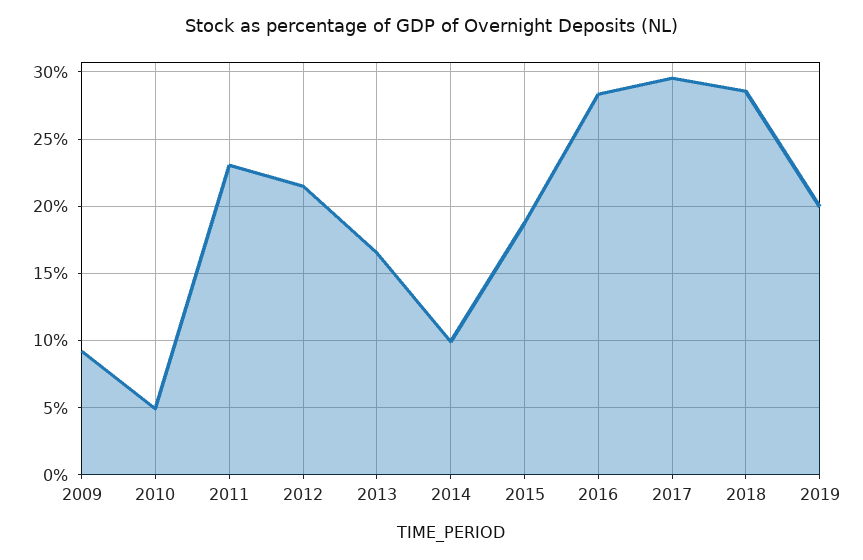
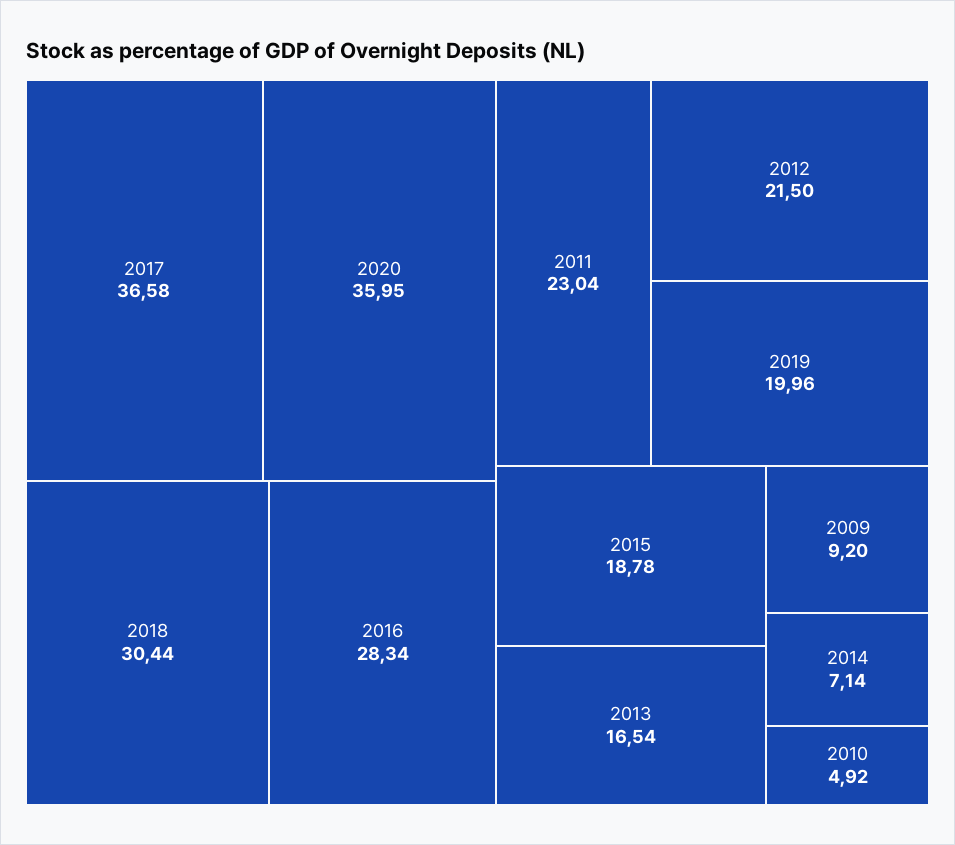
2014: 10 -> 7.14
2017: 29.5 -> 36.58
2018: 28.5 -> 30.44
2020: none -> 35.95

